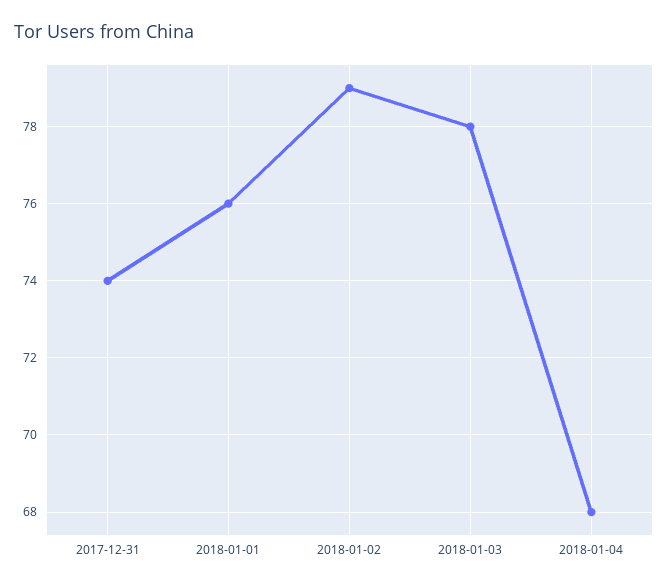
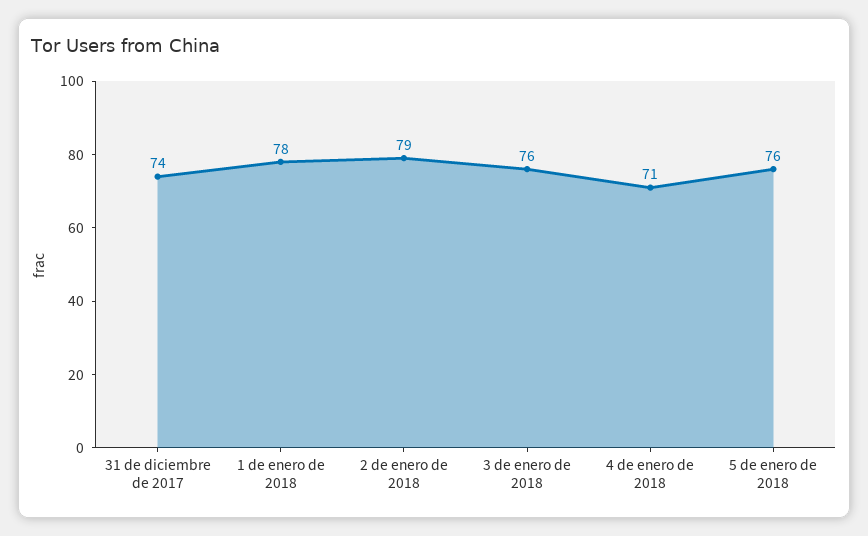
2018-01-01: 76 -> 78
2018-01-03: 78 -> 76
2018-01-04: 68 -> 71
5 de enero de 2018: none -> 76

